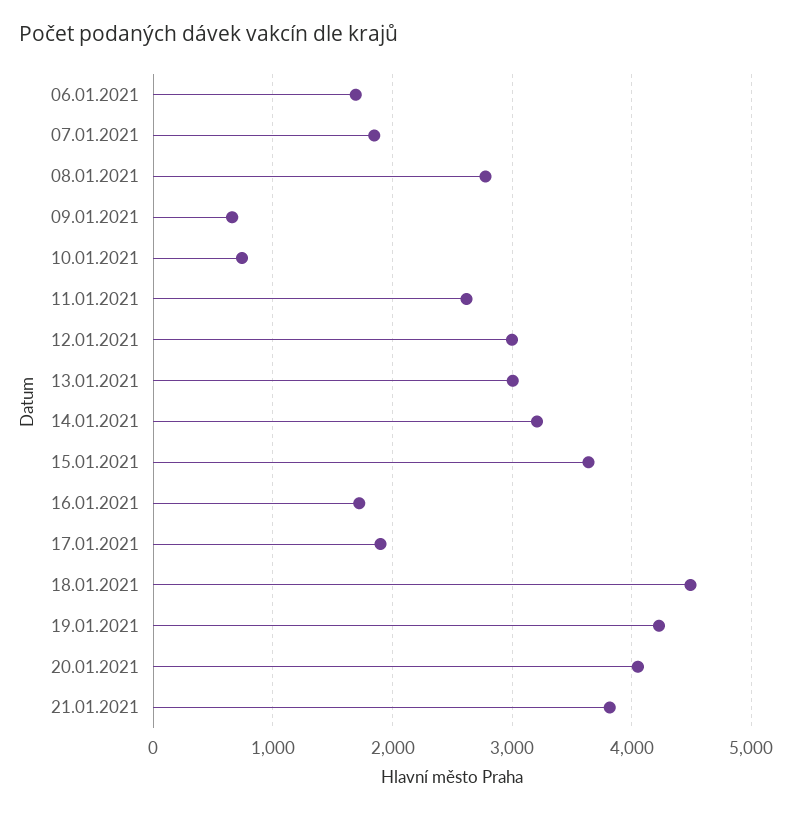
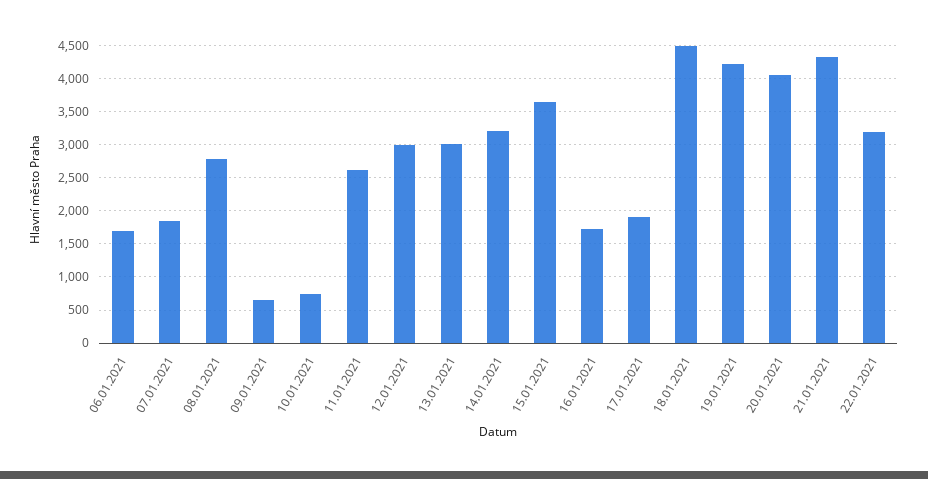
21.01.2021: 3800 -> 4300
22.01.2021: none -> 3200

